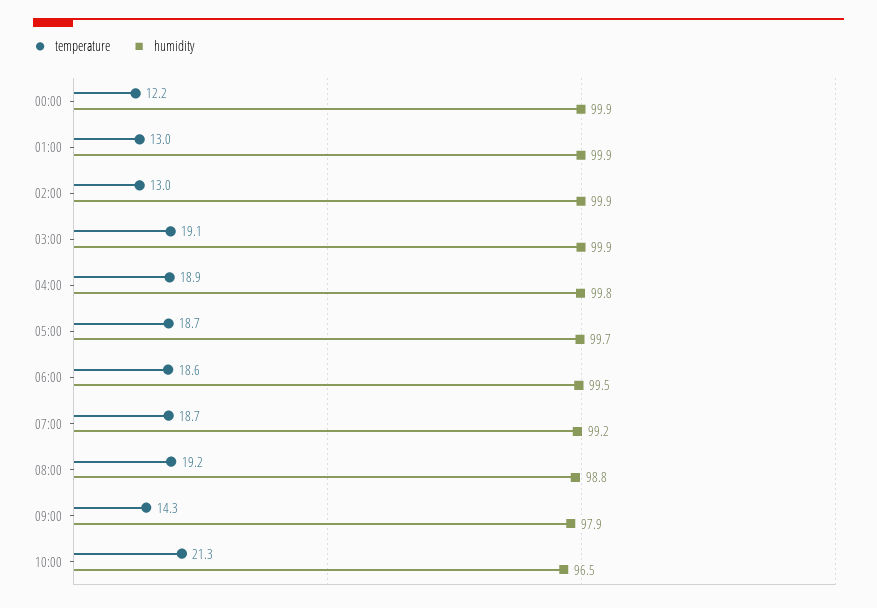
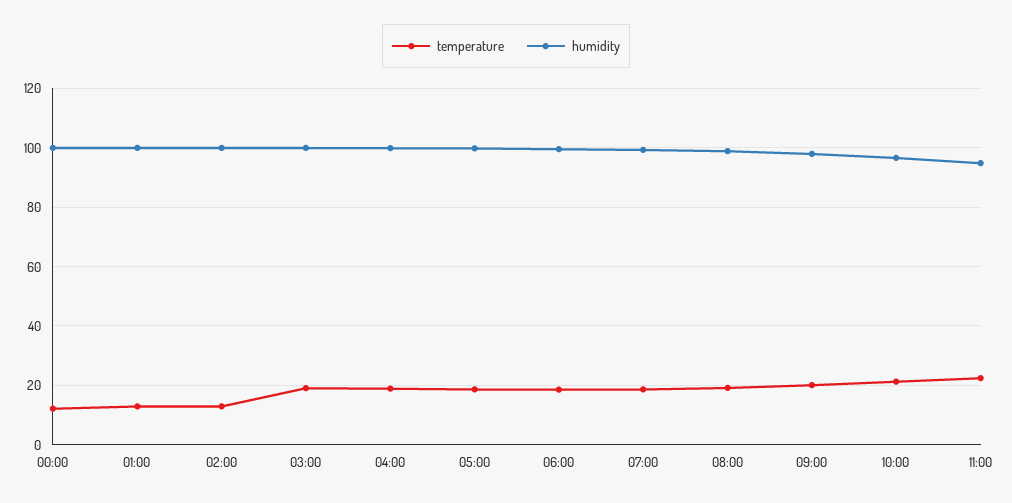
temperature, 09:00: 14.3 -> 20
temperature, 11:00: none -> 22.5
humidity, 11:00: none -> 95

